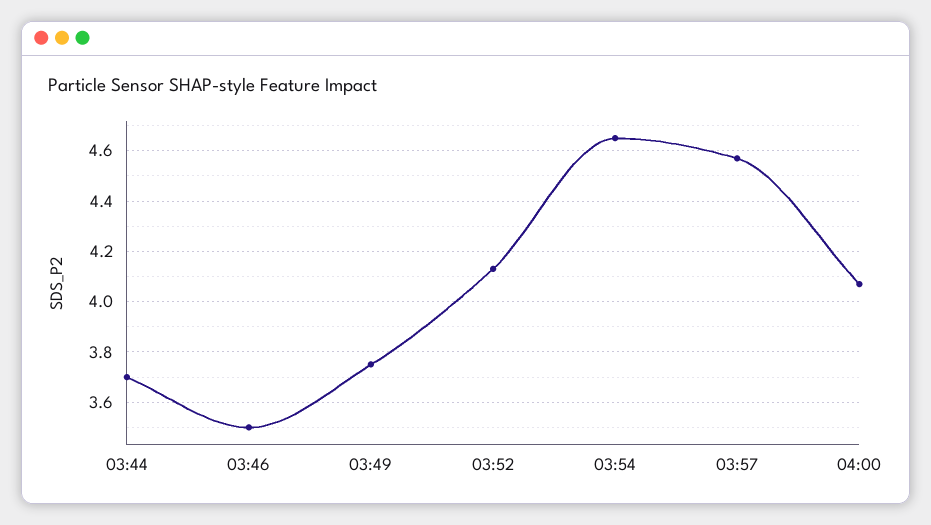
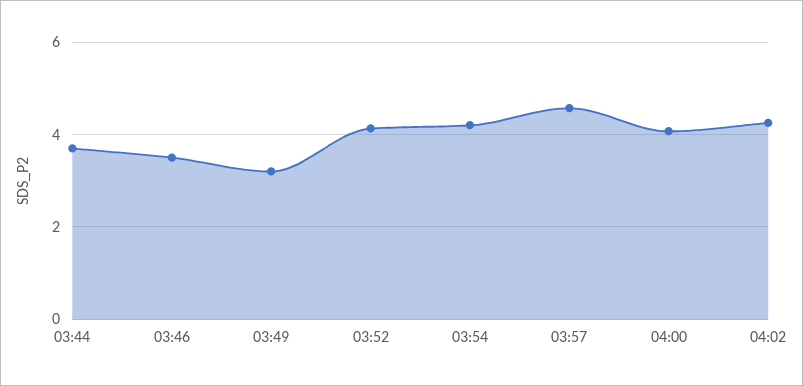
03:49: 3.75 -> 3.2
03:54: 4.65 -> 4.2
04:02: none -> 4.2

